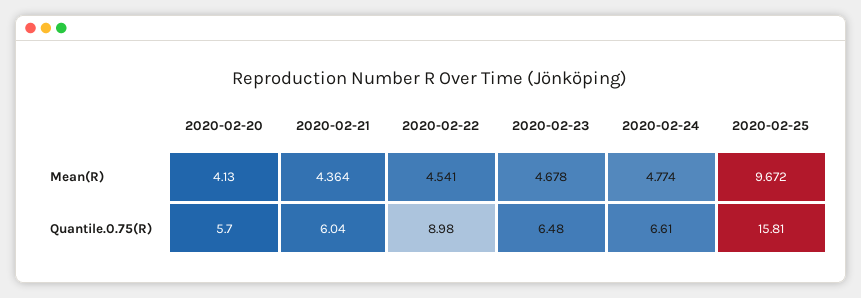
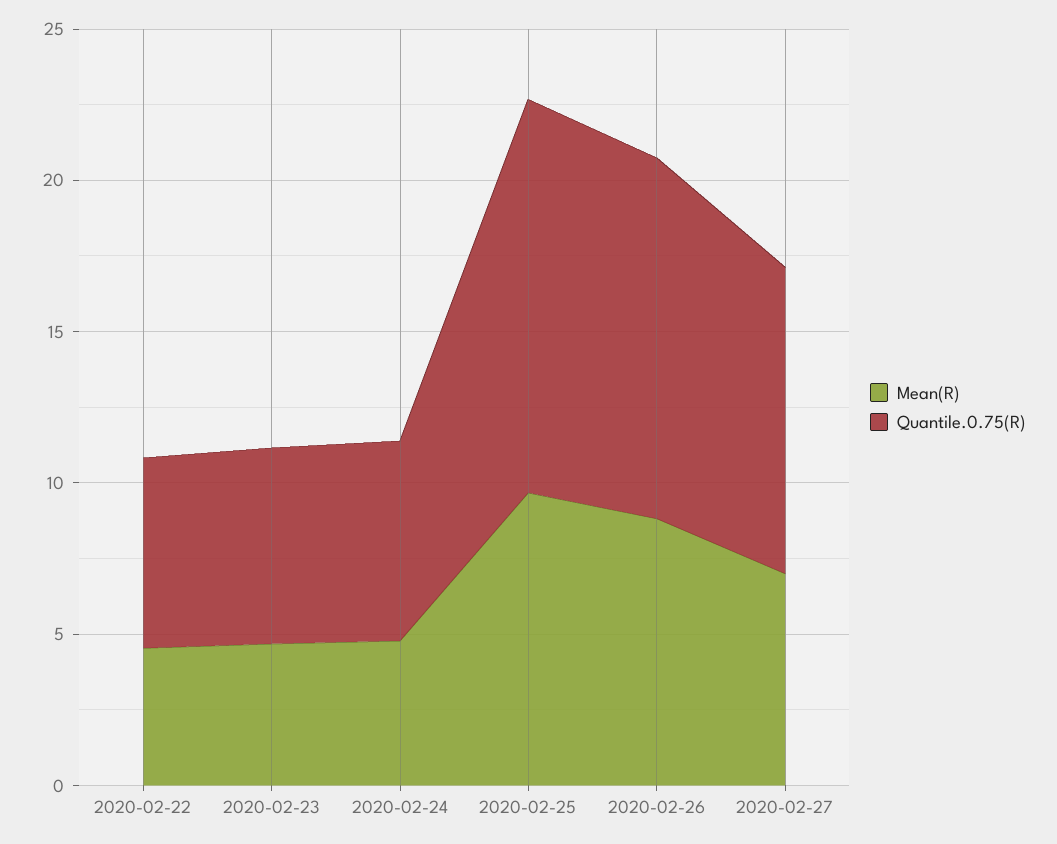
Mean(R), 2020-02-20: 4.13 -> none
Mean(R), 2020-02-21: 4.364 -> none
Quantile.0.75(R), 2020-02-20: 5.7 -> none
Quantile.0.75(R), 2020-02-21: 6.04 -> none
Quantile.0.75(R), 2020-02-22: 8.98 -> 6
Quantile.0.75(R), 2020-02-25: 15.81 -> 13
Mean(R), 2020-02-26: none -> 9
Quantile.0.75(R), 2020-02-26: none -> 12
Mean(R), 2020-02-27: none -> 7
Quantile.0.75(R), 2020-02-27: none -> 10

